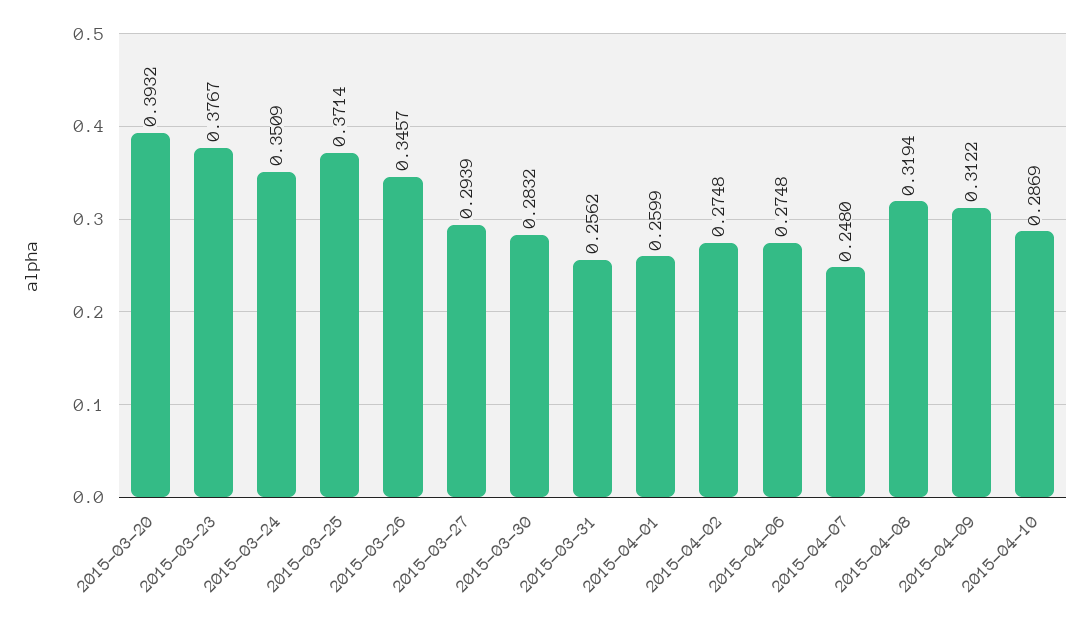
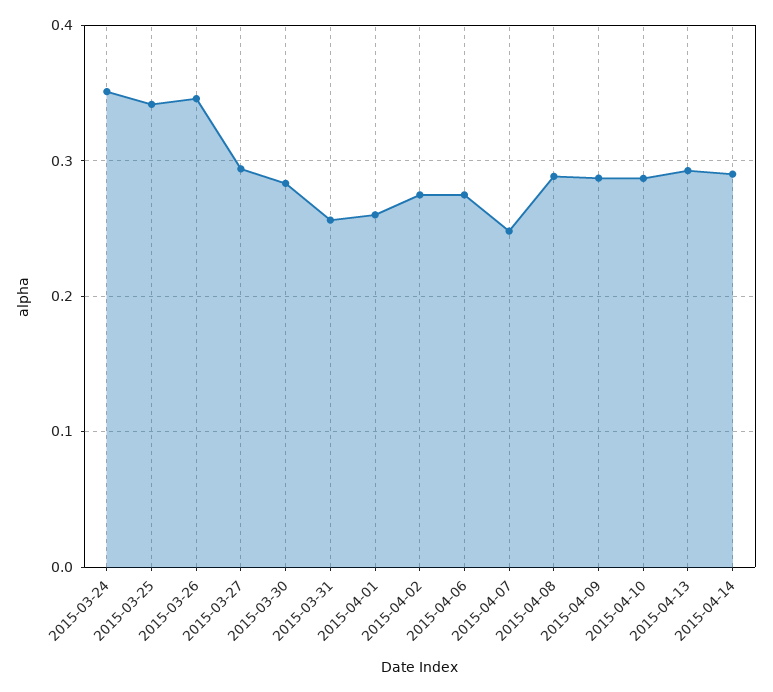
2015-03-20: 0.3932 -> none
2015-03-23: 0.3767 -> none
2015-03-25: 0.3714 -> 0.34
2015-04-08: 0.3194 -> 0.29
2015-04-09: 0.3122 -> 0.29
2015-04-13: none -> 0.29
2015-04-14: none -> 0.29

